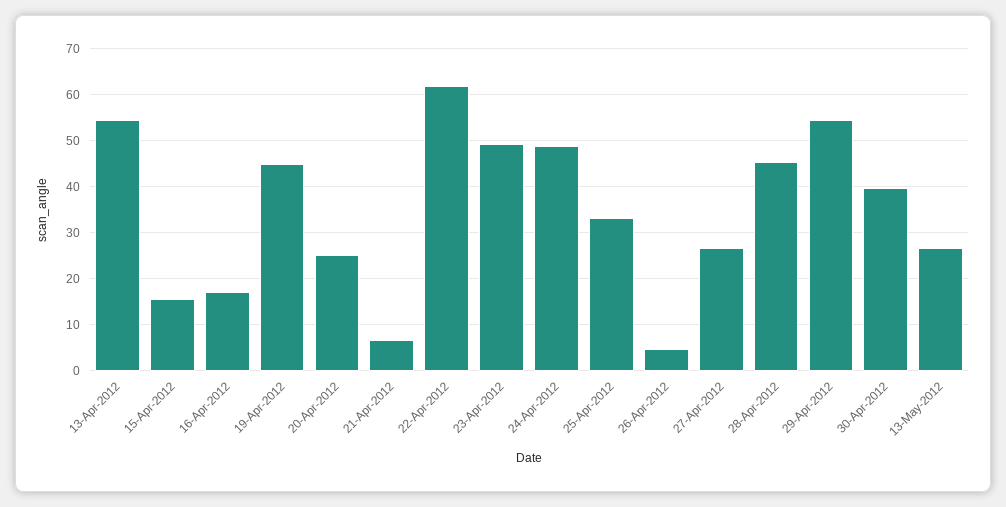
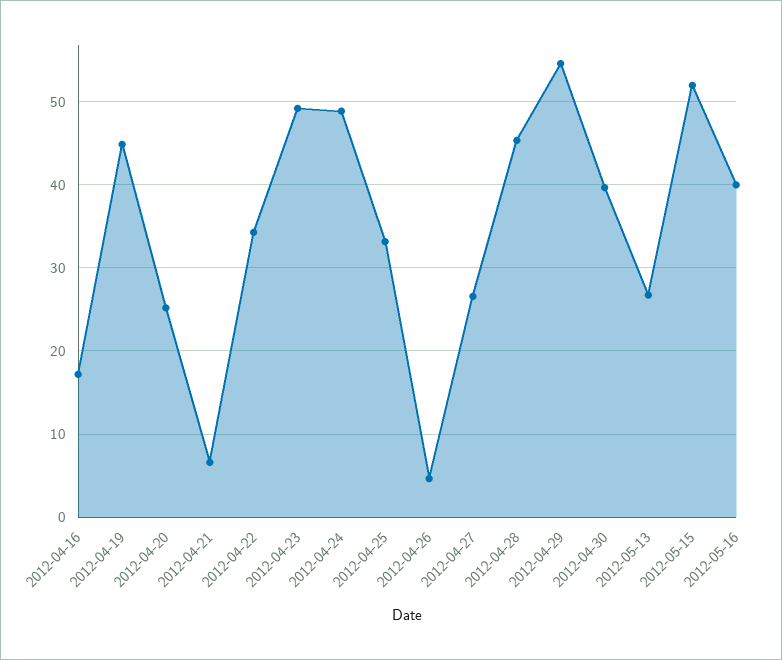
13-Apr-2012: 54 -> none
15-Apr-2012: 16 -> none
22-Apr-2012: 62 -> 34
2012-05-15: none -> 52
2012-05-16: none -> 40

